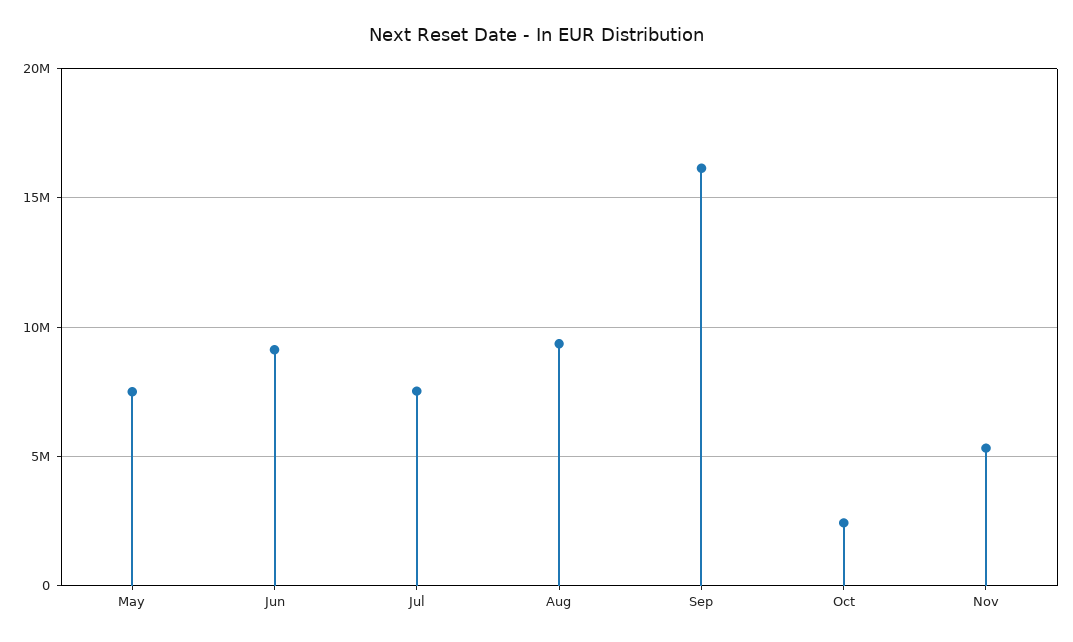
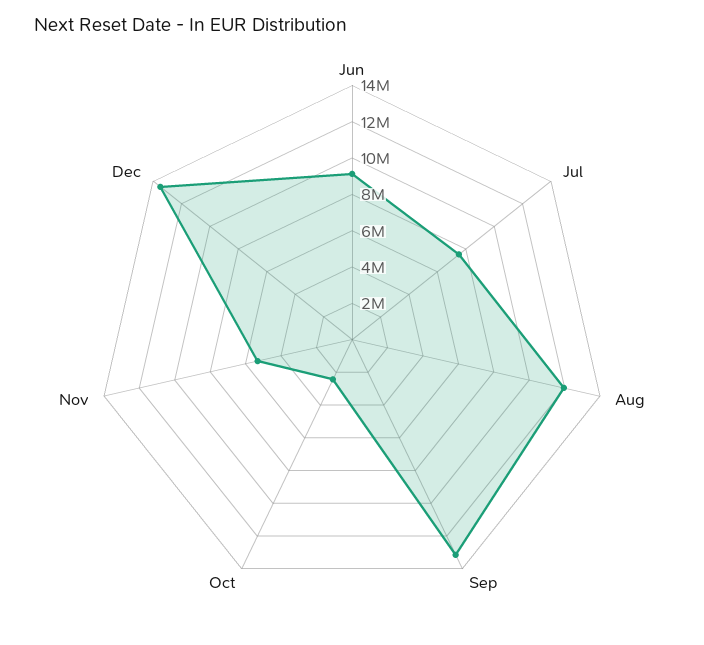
May: 7500000 -> none
Aug: 9500000 -> 12000000
Sep: 16000000 -> 13000000
Dec: none -> 13500000

